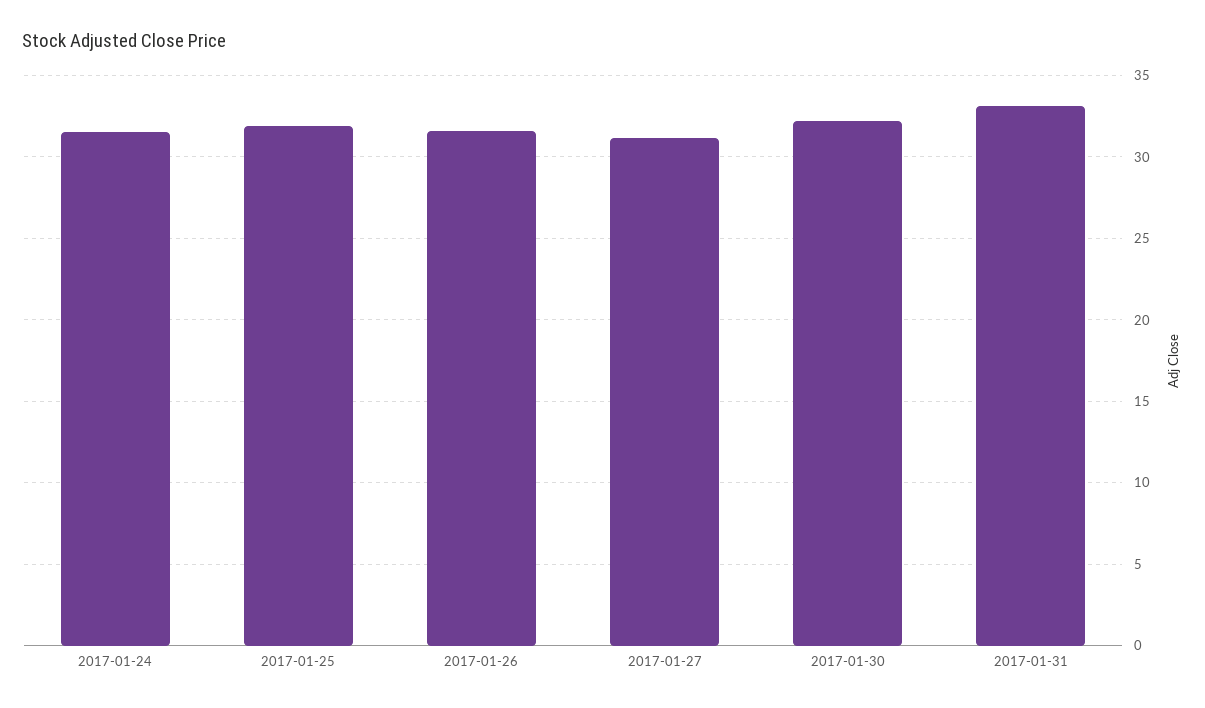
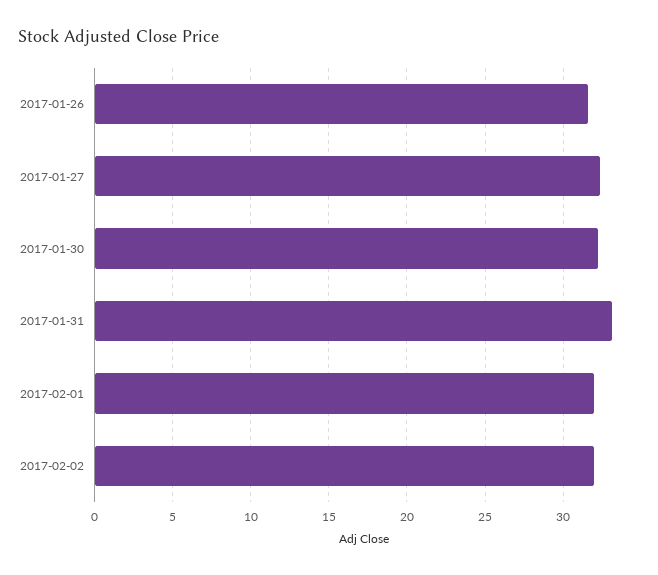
2017-01-24: 31.5 -> none
2017-01-25: 32 -> none
2017-01-27: 31 -> 32.5
2017-02-01: none -> 32
2017-02-02: none -> 32

